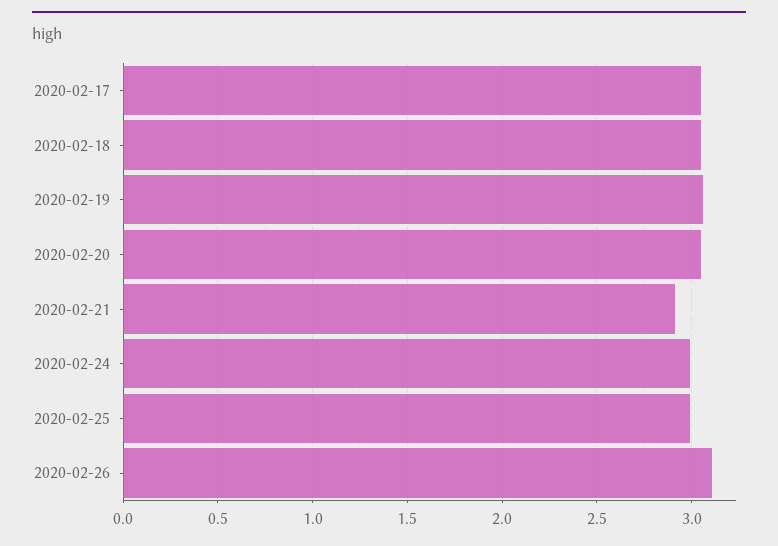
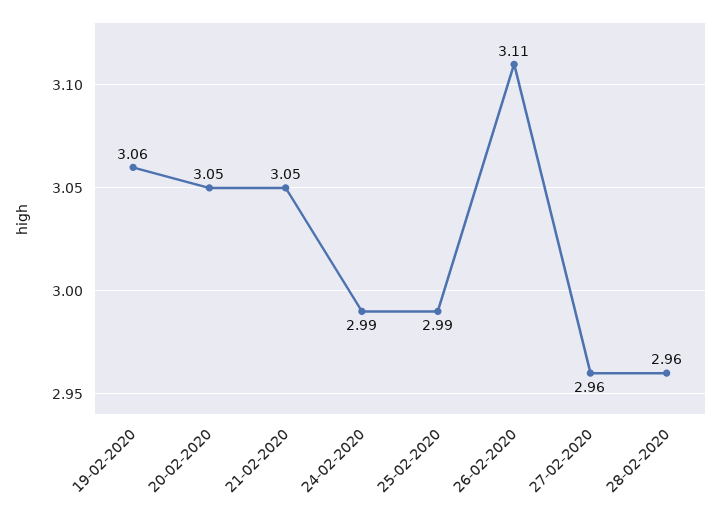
2020-02-17: 3.05 -> none
2020-02-18: 3.05 -> none
2020-02-21: 2.9 -> 3.05
27-02-2020: none -> 2.96
28-02-2020: none -> 2.96

